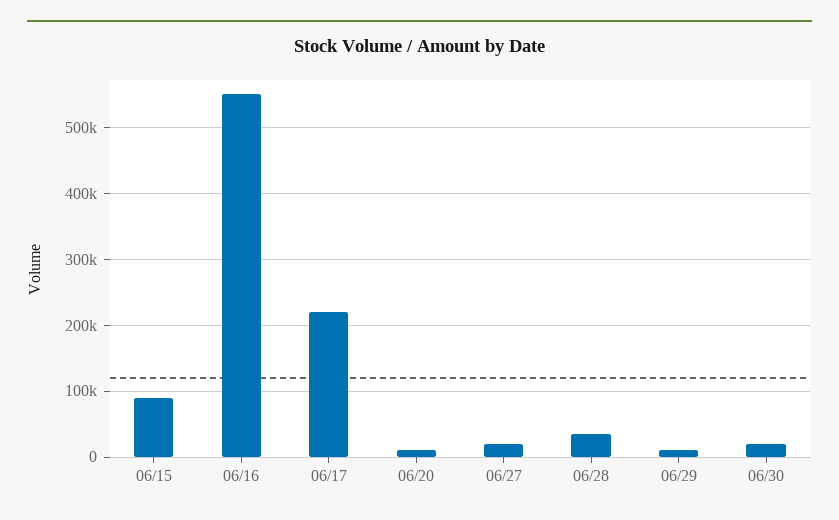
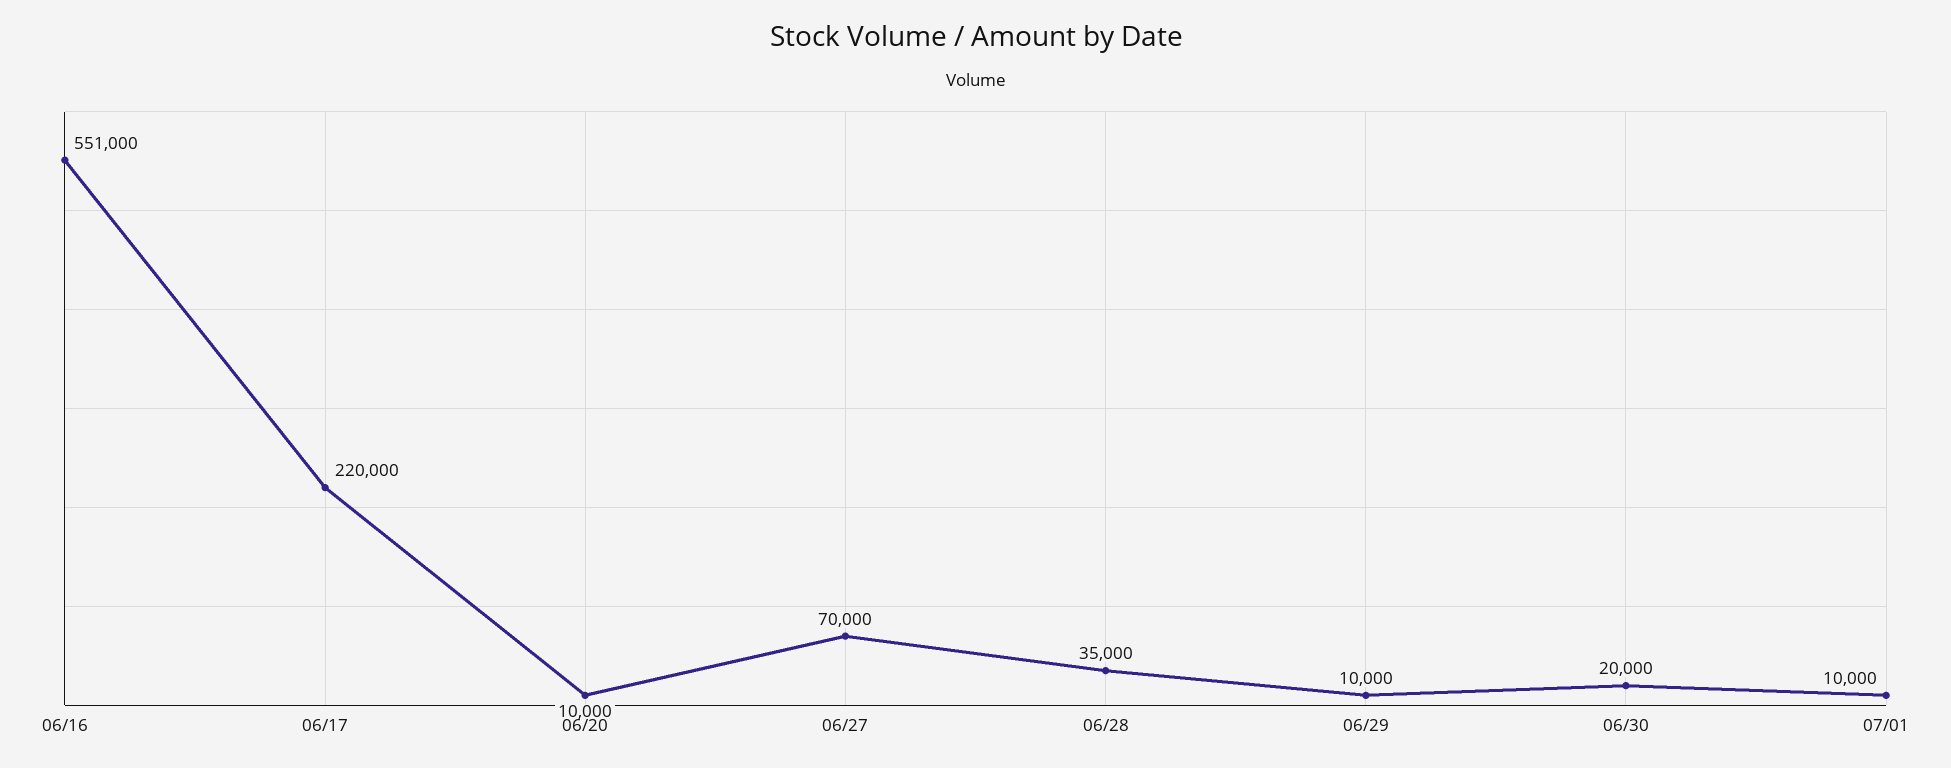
06/15: 90000 -> none
06/27: 20000 -> 70000
07/01: none -> 10000

